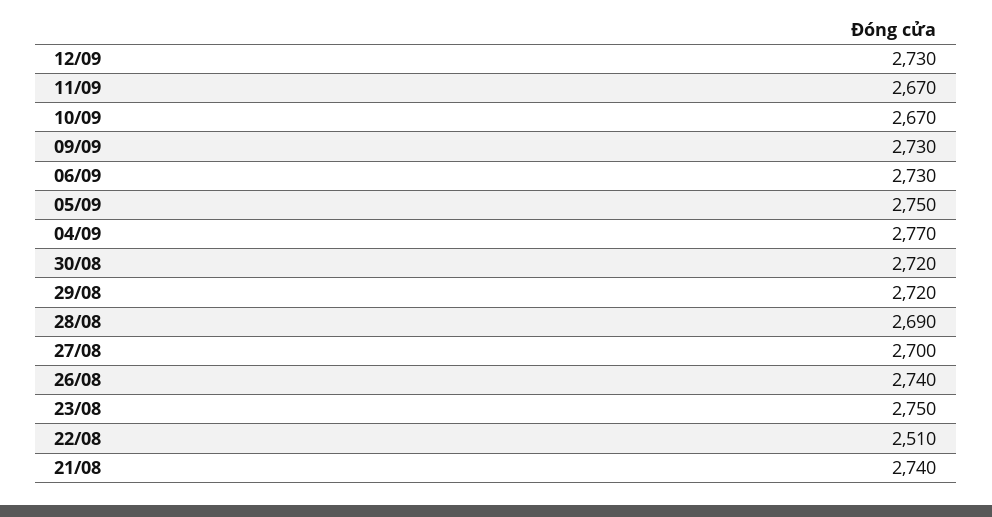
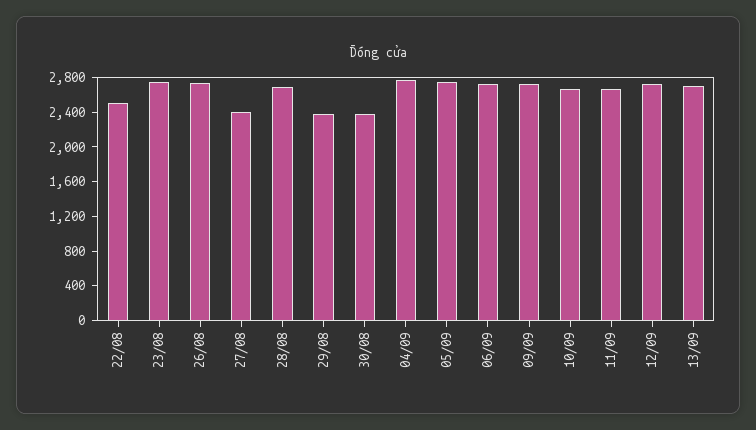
30/08: 2720 -> 2400
29/08: 2720 -> 2400
27/08: 2700 -> 2400
21/08: 2740 -> none
13/09: none -> 2700

